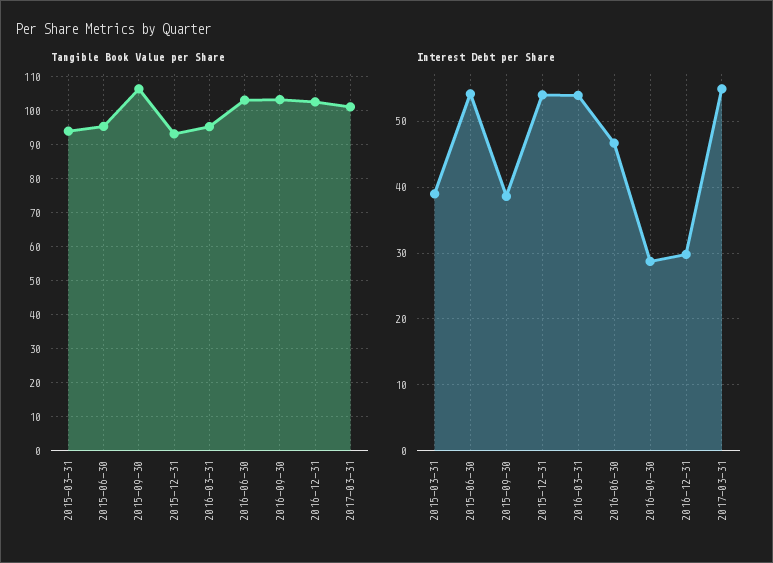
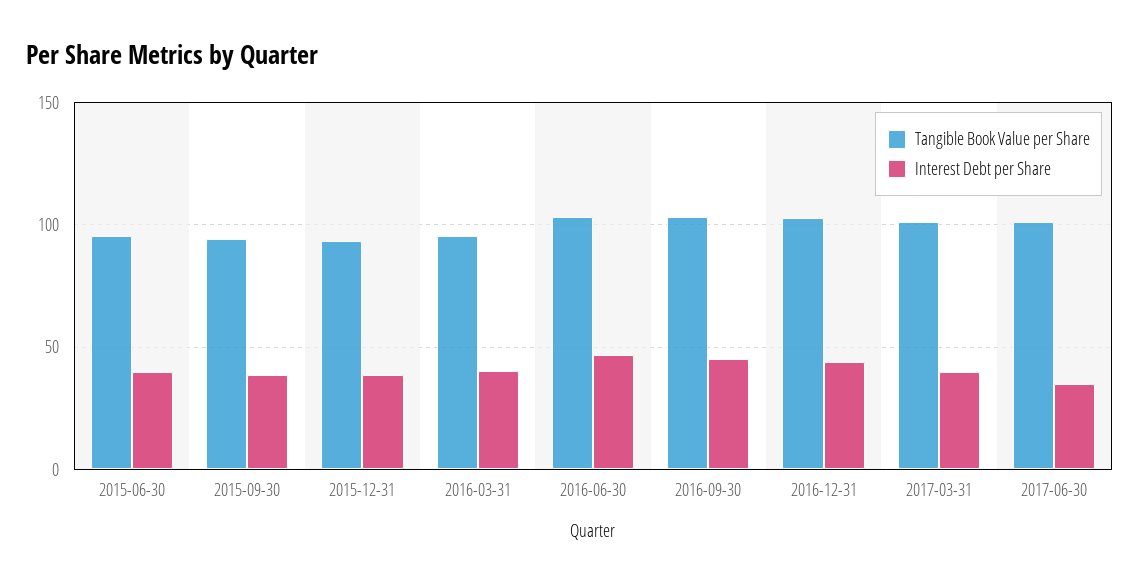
Tangible Book Value per Share, 2015-03-31: 94 -> none
Tangible Book Value per Share, 2015-09-30: 106 -> 95
Interest Debt per Share, 2015-03-31: 39 -> none
Interest Debt per Share, 2015-06-30: 54 -> 40
Interest Debt per Share, 2015-12-31: 54 -> 40
Interest Debt per Share, 2016-03-31: 54 -> 40
Interest Debt per Share, 2016-09-30: 29 -> 45
Interest Debt per Share, 2016-12-31: 30 -> 45
Interest Debt per Share, 2017-03-31: 55 -> 40
Tangible Book Value per Share, 2017-06-30: none -> 100
Interest Debt per Share, 2017-06-30: none -> 35

